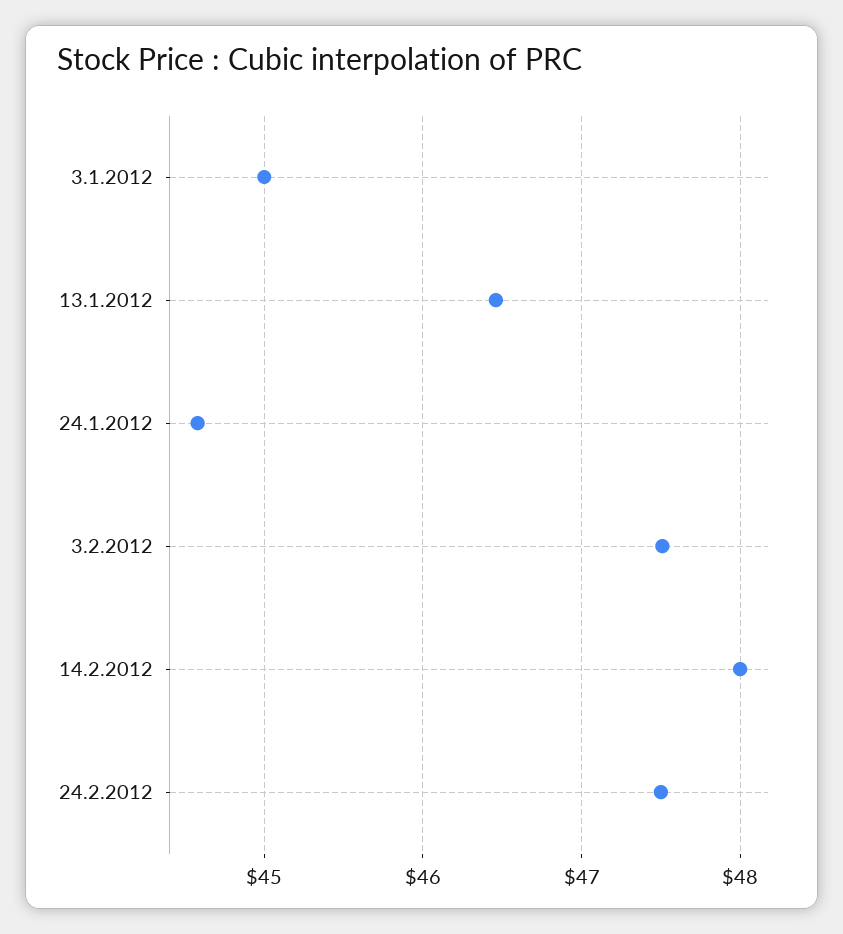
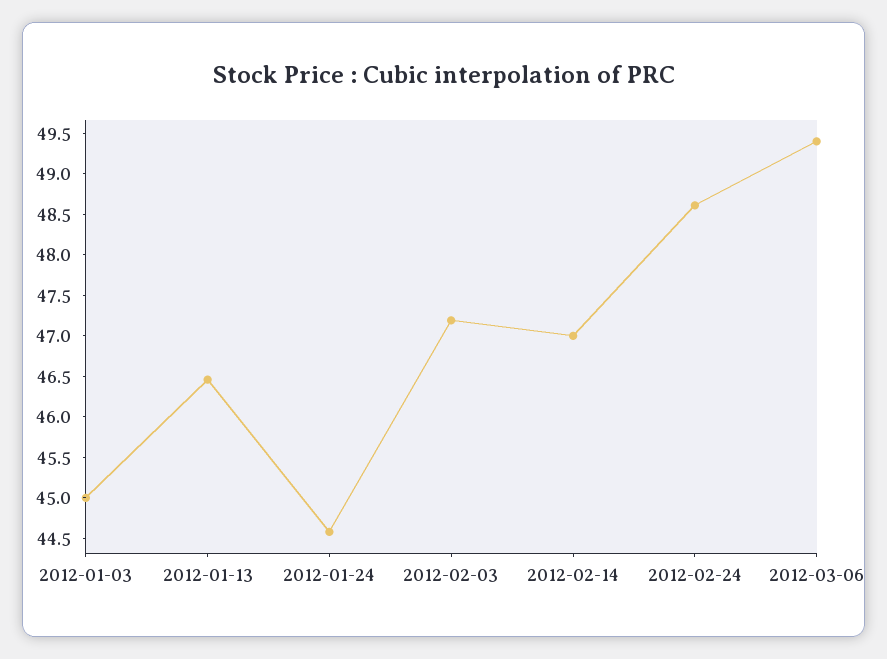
3.2.2012: 47.5 -> 47.2
14.2.2012: 48 -> 47
24.2.2012: 47.5 -> 48.6
2012-03-06: none -> 49.4

